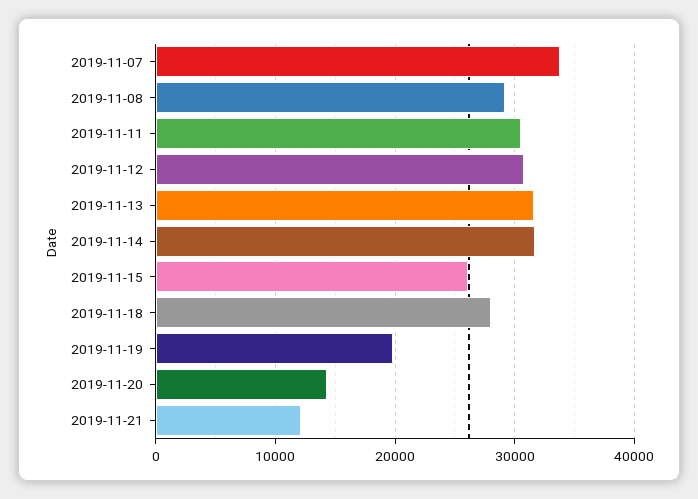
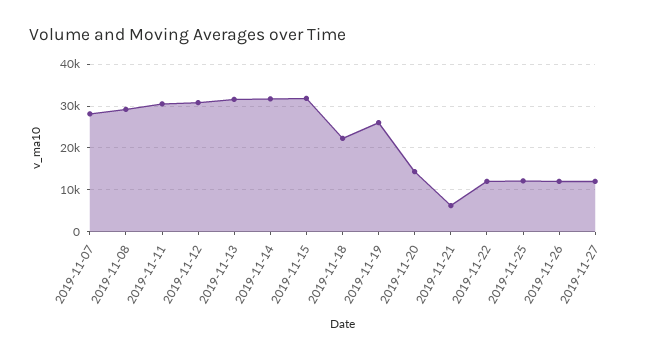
2019-11-07: 34000 -> 28000
2019-11-15: 26000 -> 32000
2019-11-18: 28000 -> 22000
2019-11-19: 20000 -> 26000
2019-11-21: 12000 -> 6000
2019-11-22: none -> 12000
2019-11-25: none -> 12000
2019-11-26: none -> 12000
2019-11-27: none -> 12000

